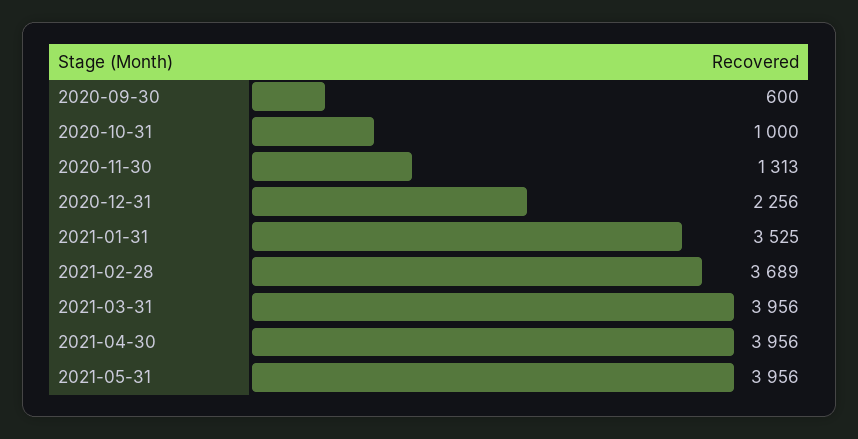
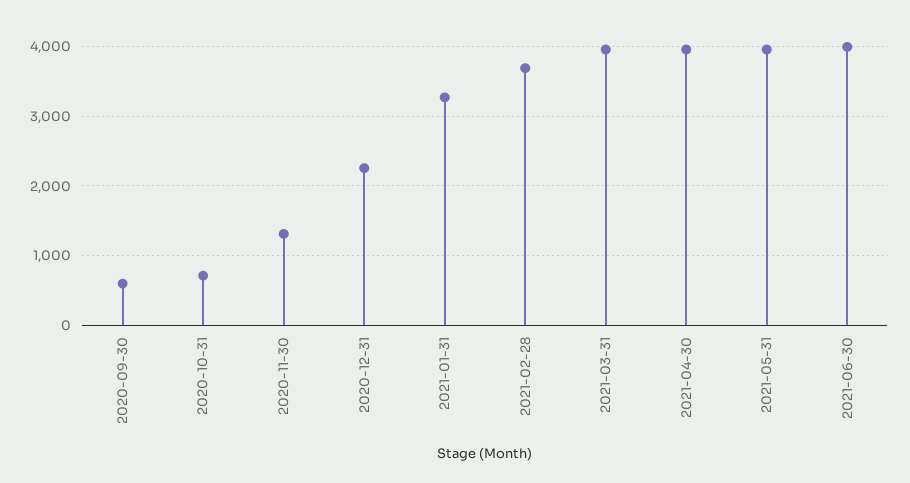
2020-10-31: 1000 -> 700
2021-01-31: 3525 -> 3300
2021-06-30: none -> 4000

